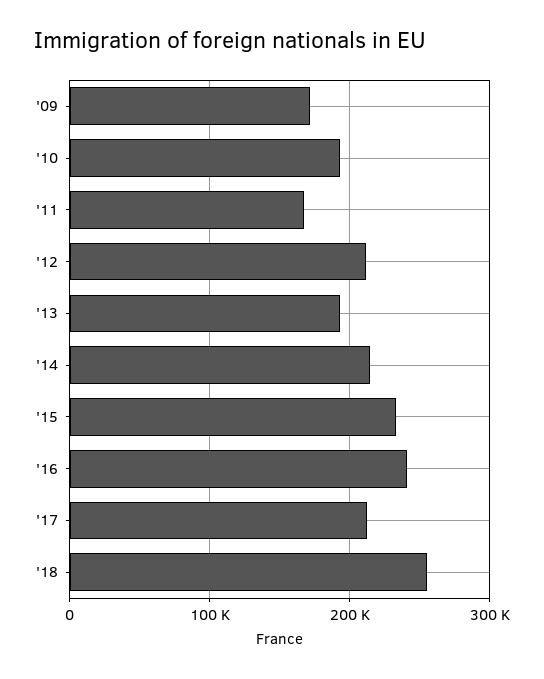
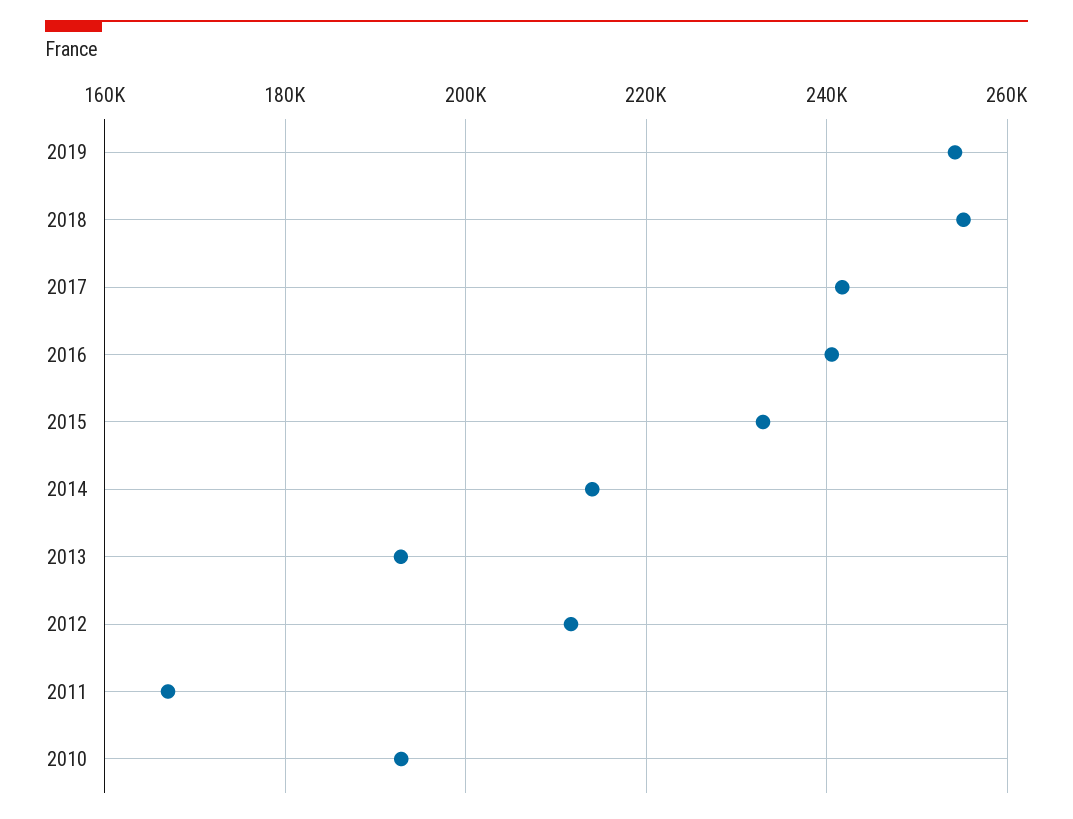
'09: 170000 -> none
'17: 210000 -> 242000
2019: none -> 254000

